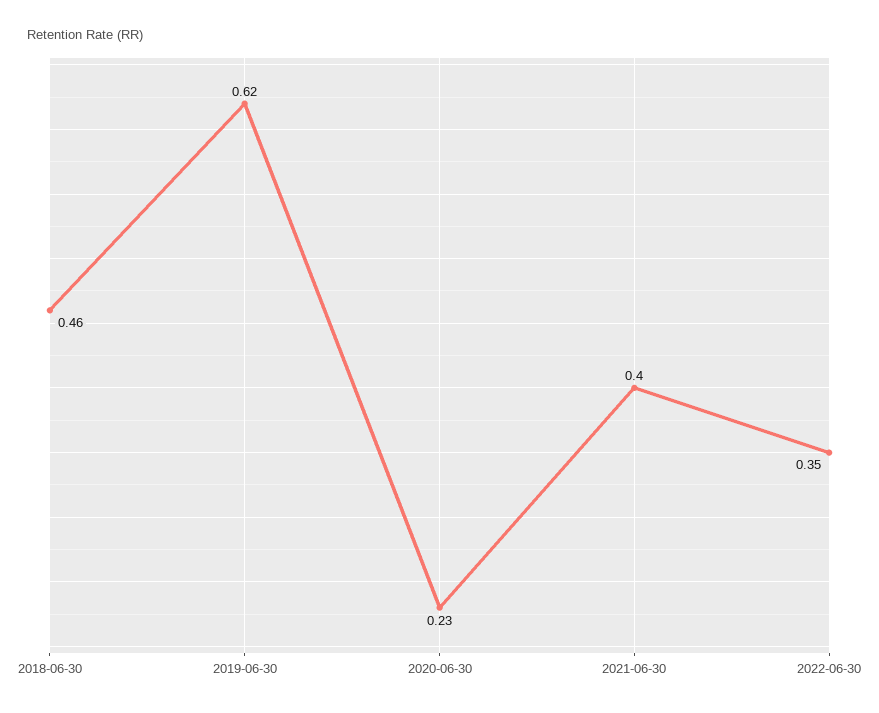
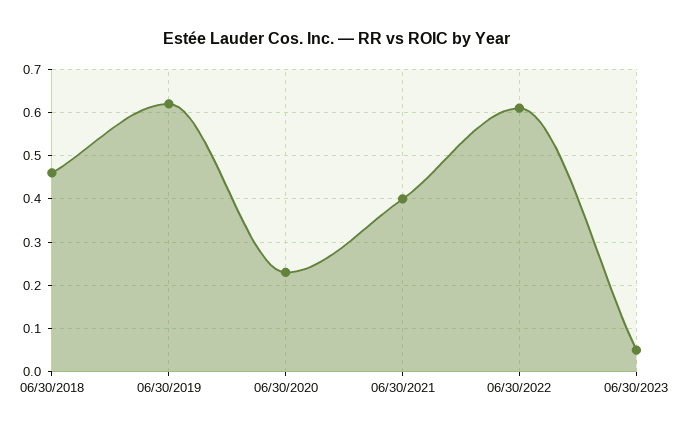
2022-06-30: 0.35 -> 0.6
06/30/2023: none -> 0.05

